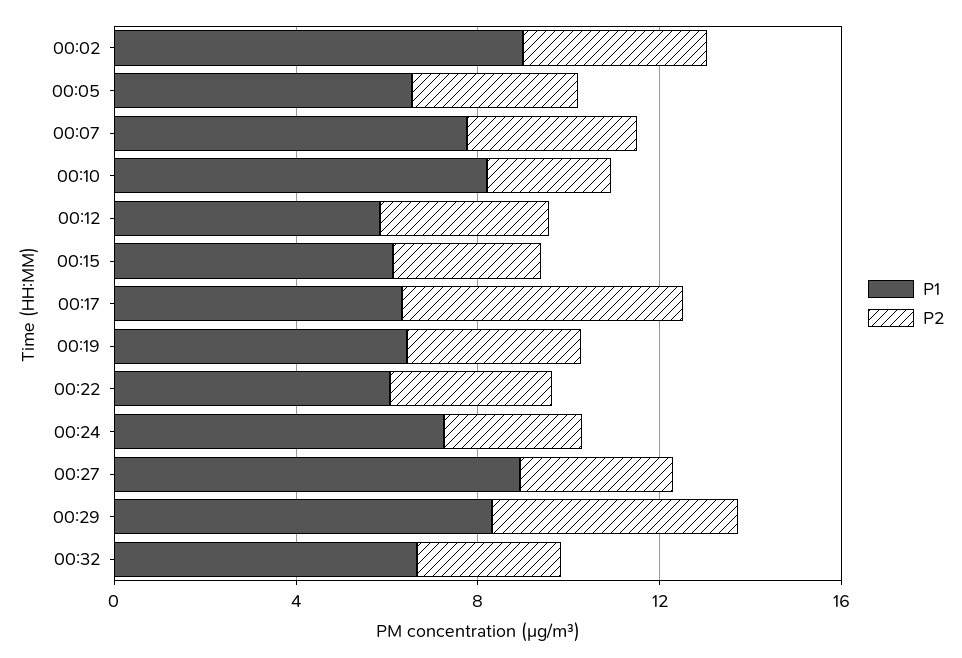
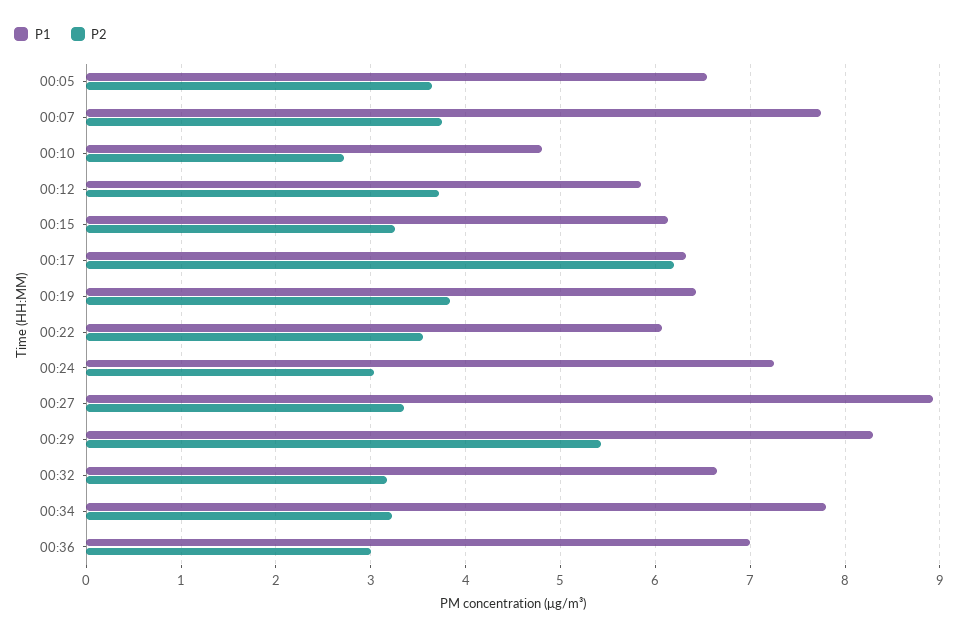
P1, 00:02: 9 -> none
P2, 00:02: 4 -> none
P1, 00:10: 8 -> 4.8
P1, 00:34: none -> 7.8
P2, 00:34: none -> 3.2
P1, 00:36: none -> 7
P2, 00:36: none -> 3

